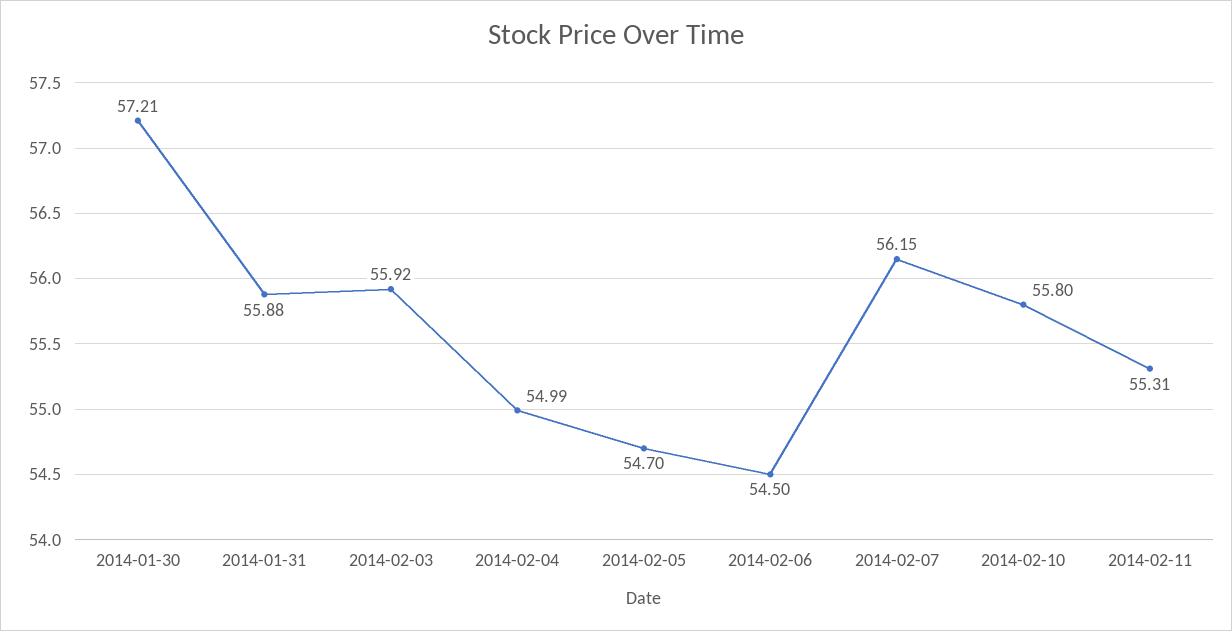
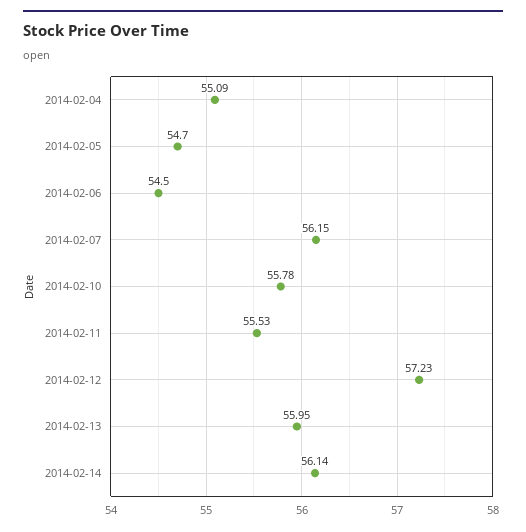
2014-01-30: 57.21 -> none
2014-01-31: 55.88 -> none
2014-02-03: 55.92 -> none
2014-02-04: 54.99 -> 55.09
2014-02-10: 55.8 -> 55.78
2014-02-11: 55.31 -> 55.53
2014-02-12: none -> 57.23
2014-02-13: none -> 55.95
2014-02-14: none -> 56.14

